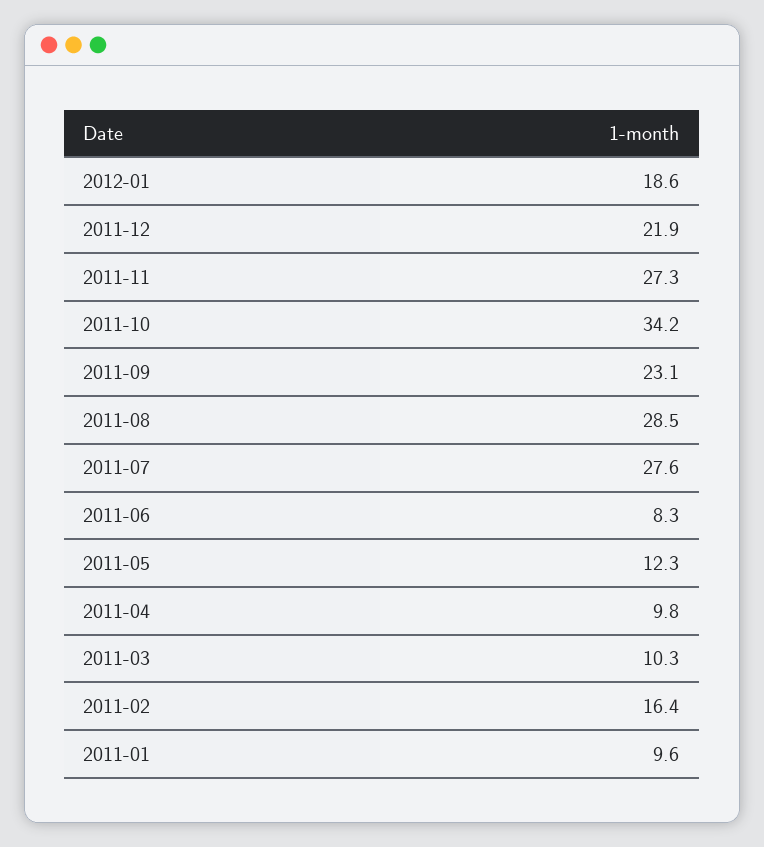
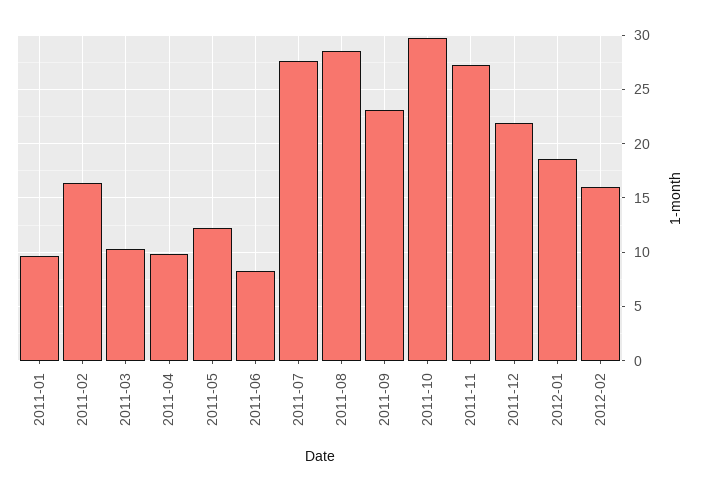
2011-10: 34.2 -> 30
2012-02: none -> 16

